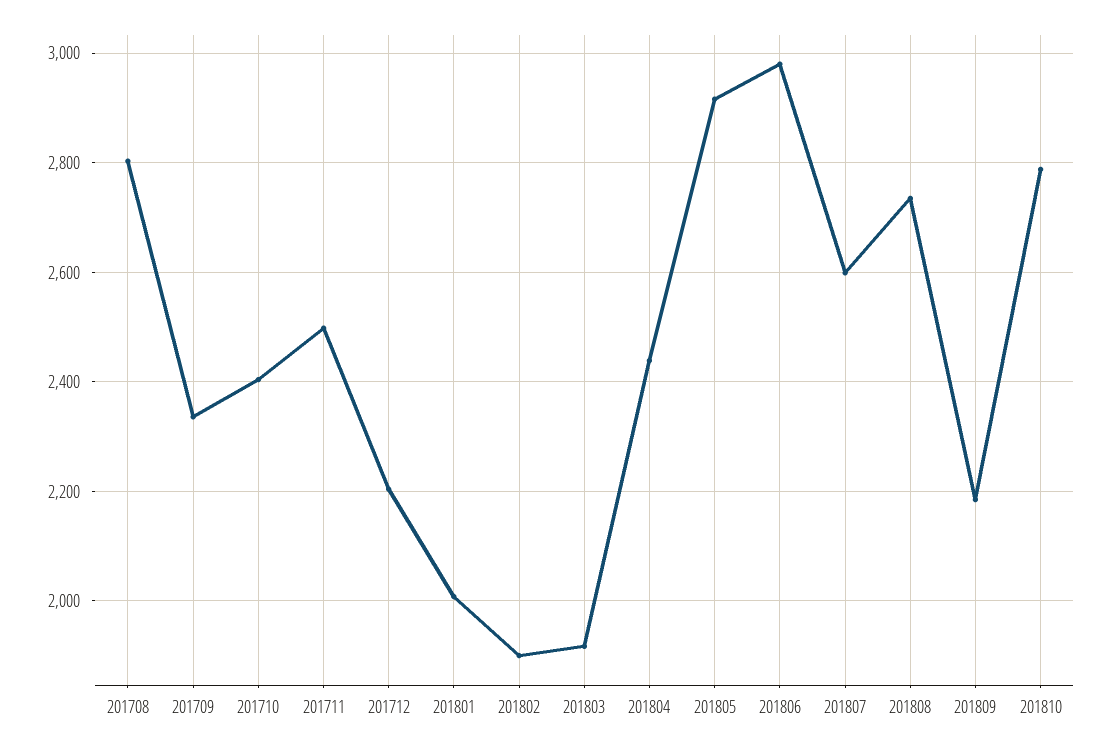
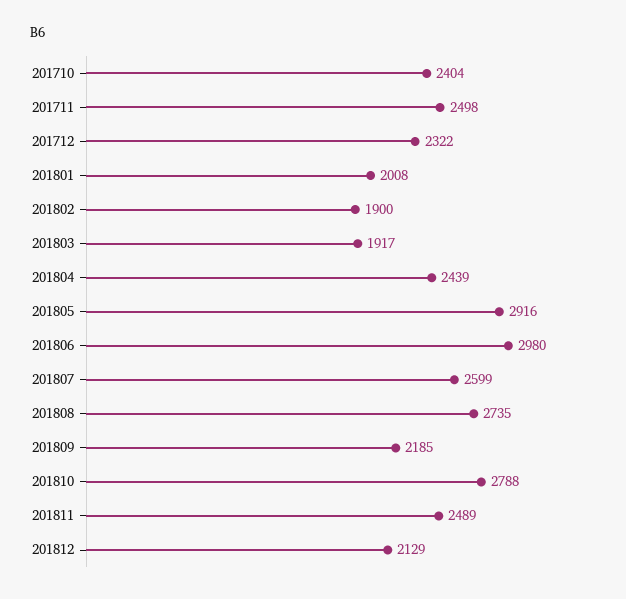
201708: 2800 -> none
201709: 2340 -> none
201712: 2200 -> 2322
201811: none -> 2489
201812: none -> 2129

